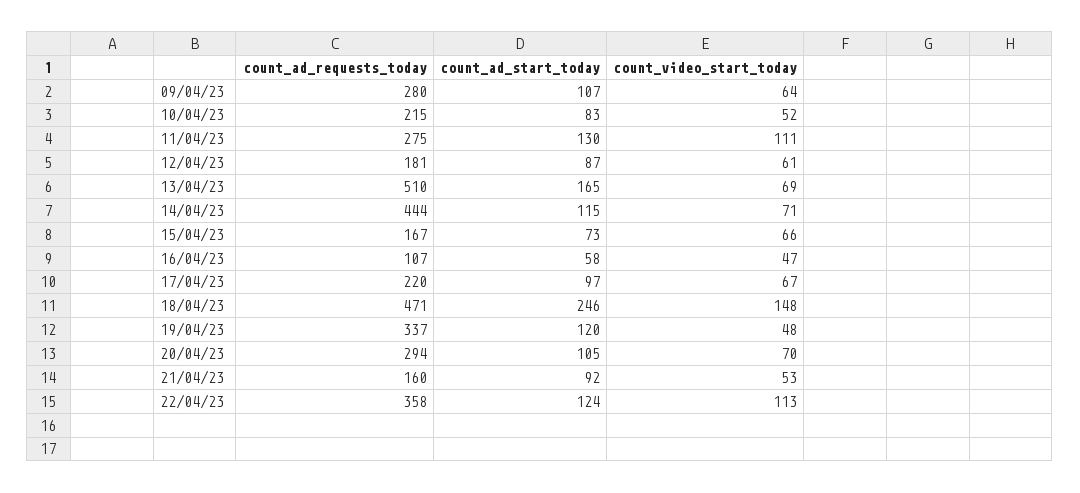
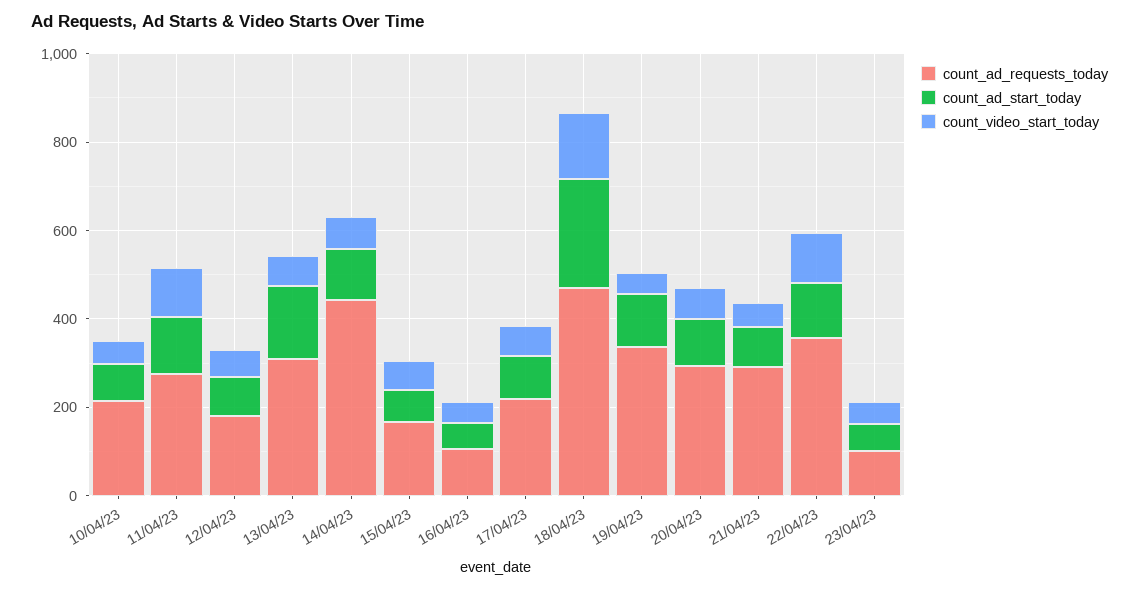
count_ad_requests_today, 09/04/23: 280 -> none
count_ad_start_today, 09/04/23: 107 -> none
count_video_start_today, 09/04/23: 64 -> none
count_ad_requests_today, 13/04/23: 510 -> 300
count_ad_requests_today, 21/04/23: 160 -> 300
count_ad_requests_today, 23/04/23: none -> 100
count_ad_start_today, 23/04/23: none -> 50
count_video_start_today, 23/04/23: none -> 50

